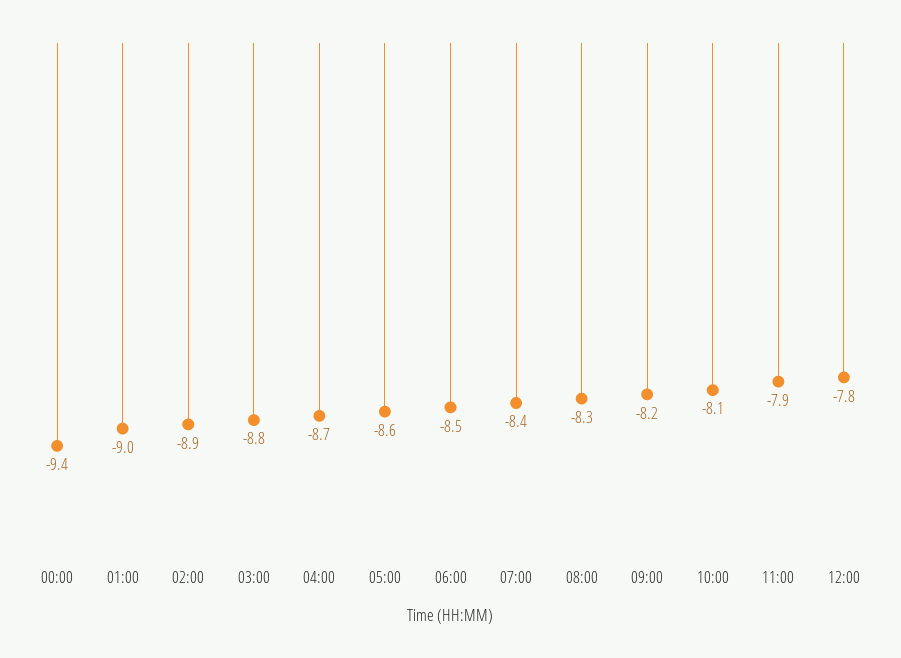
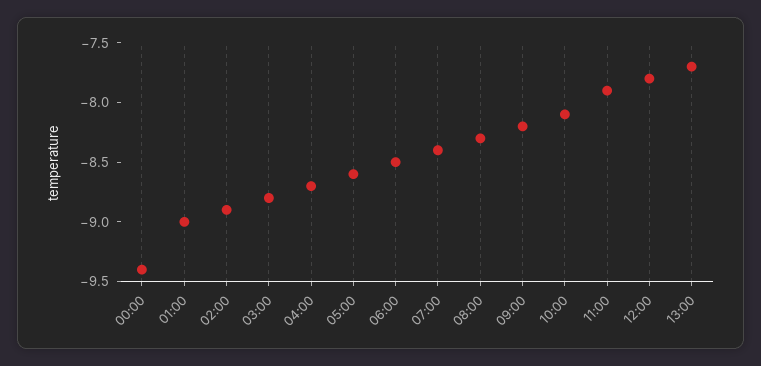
13:00: none -> -7.7

